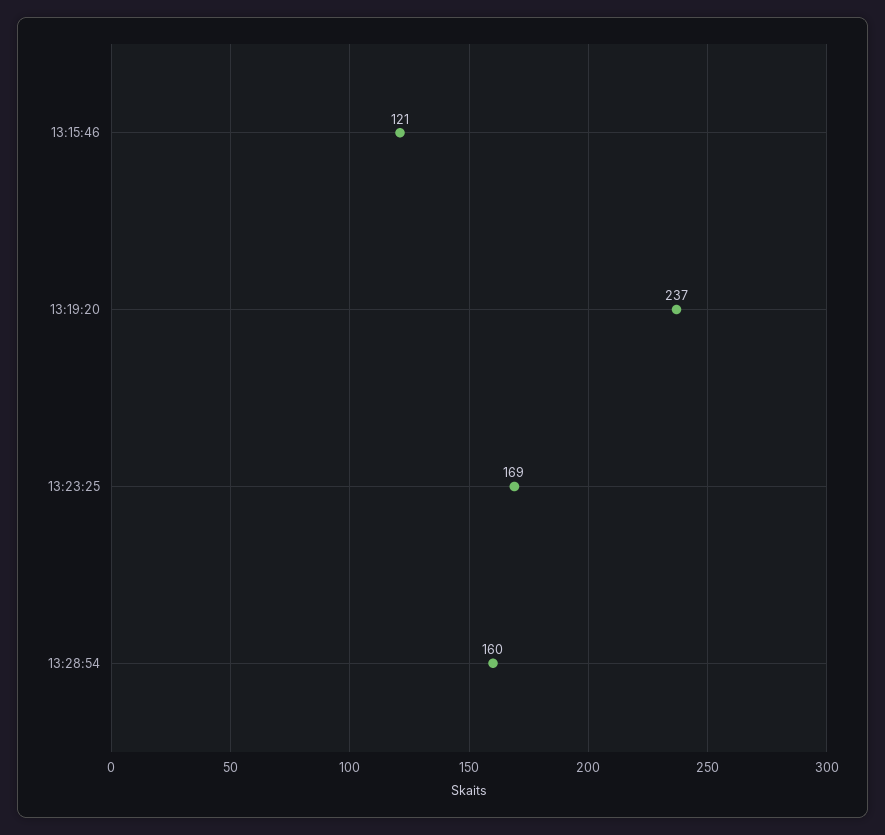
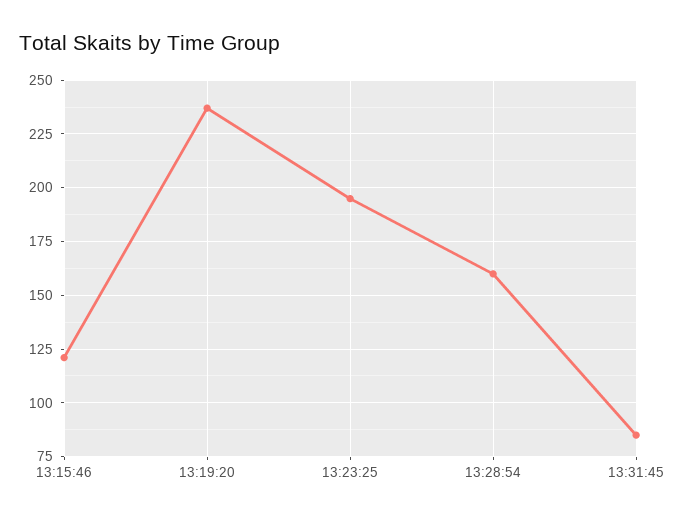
13:23:25: 169 -> 195
13:31:45: none -> 85

